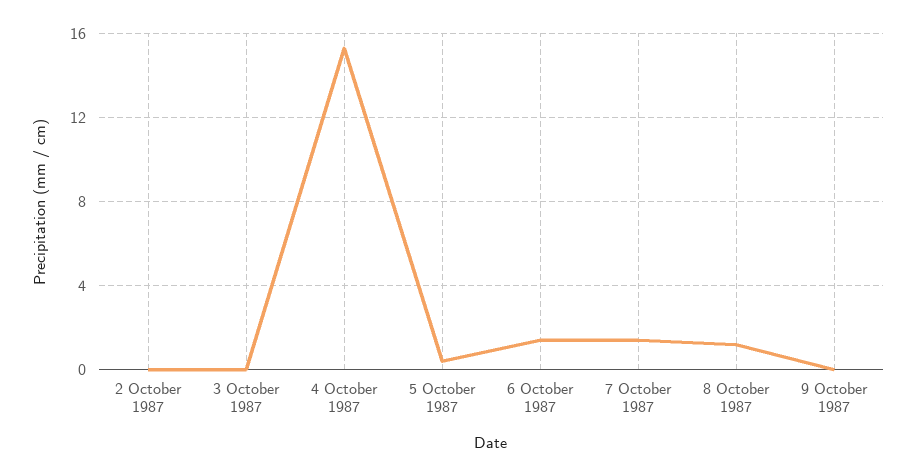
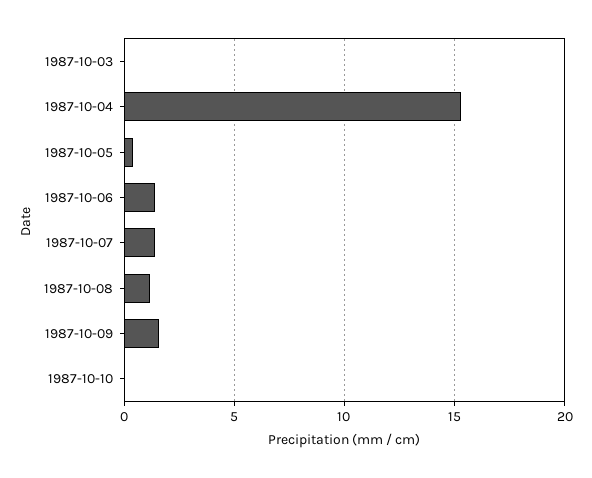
2 October 1987: 0 -> none
9 October 1987: 0 -> 1.5
1987-10-10: none -> 0

